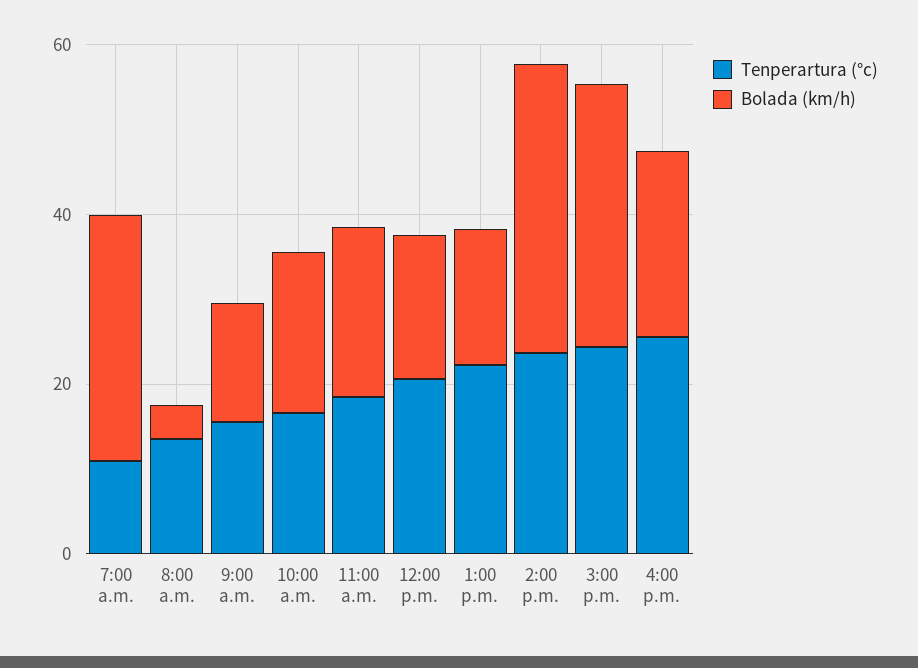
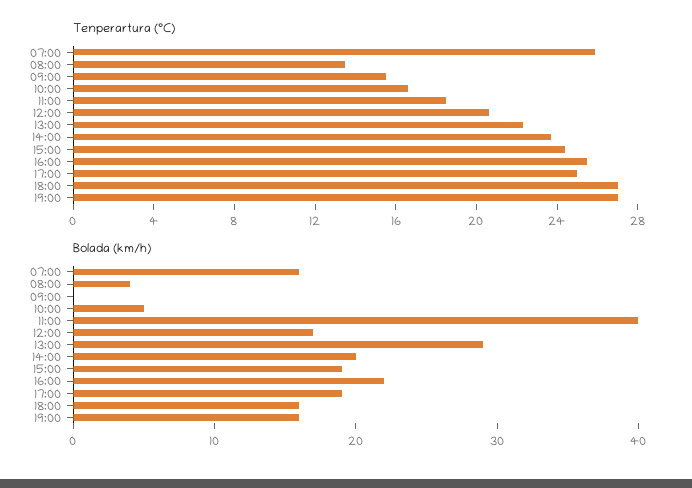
Tenperartura (°c), 7:00 a.m.: 10 -> 26
Bolada (km/h), 7:00 a.m.: 30 -> 16
Bolada (km/h), 9:00 a.m.: 15 -> 0
Bolada (km/h), 10:00 a.m.: 20 -> 5
Bolada (km/h), 11:00 a.m.: 20 -> 40
Bolada (km/h), 1:00 p.m.: 15 -> 29
Bolada (km/h), 2:00 p.m.: 35 -> 20
Bolada (km/h), 3:00 p.m.: 30 -> 19
Tenperartura (°c), 17:00: none -> 25
Tenperartura (°c), 18:00: none -> 27
Tenperartura (°c), 19:00: none -> 27
Bolada (km/h), 17:00: none -> 19
Bolada (km/h), 18:00: none -> 16
Bolada (km/h), 19:00: none -> 16

